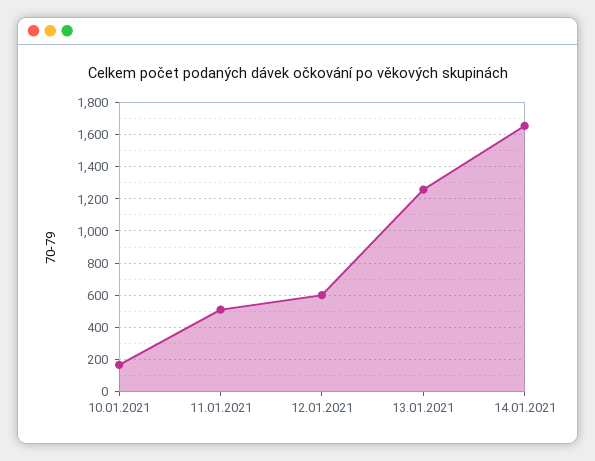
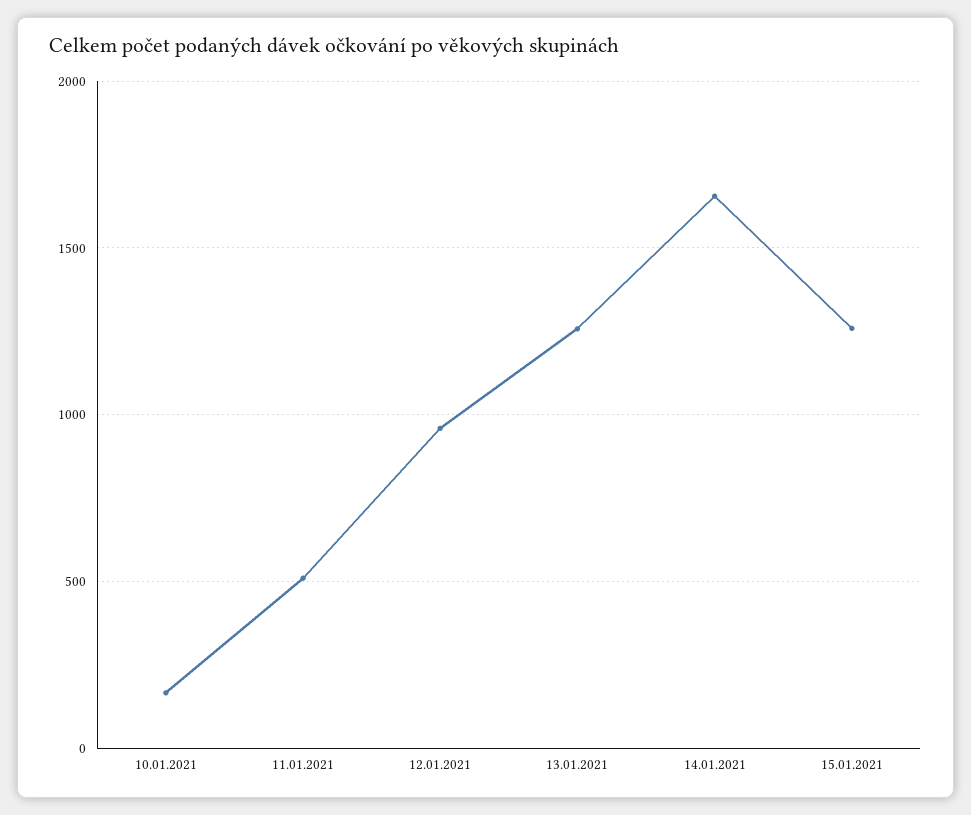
12.01.2021: 600 -> 950
15.01.2021: none -> 1250

